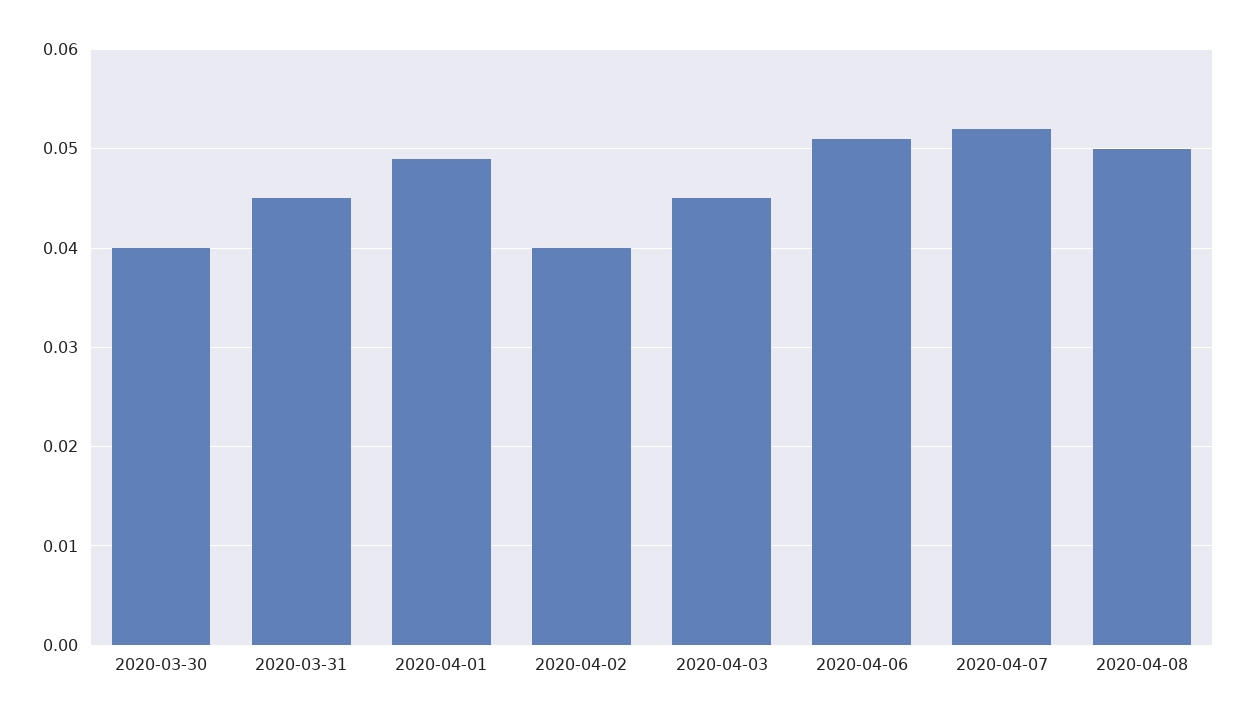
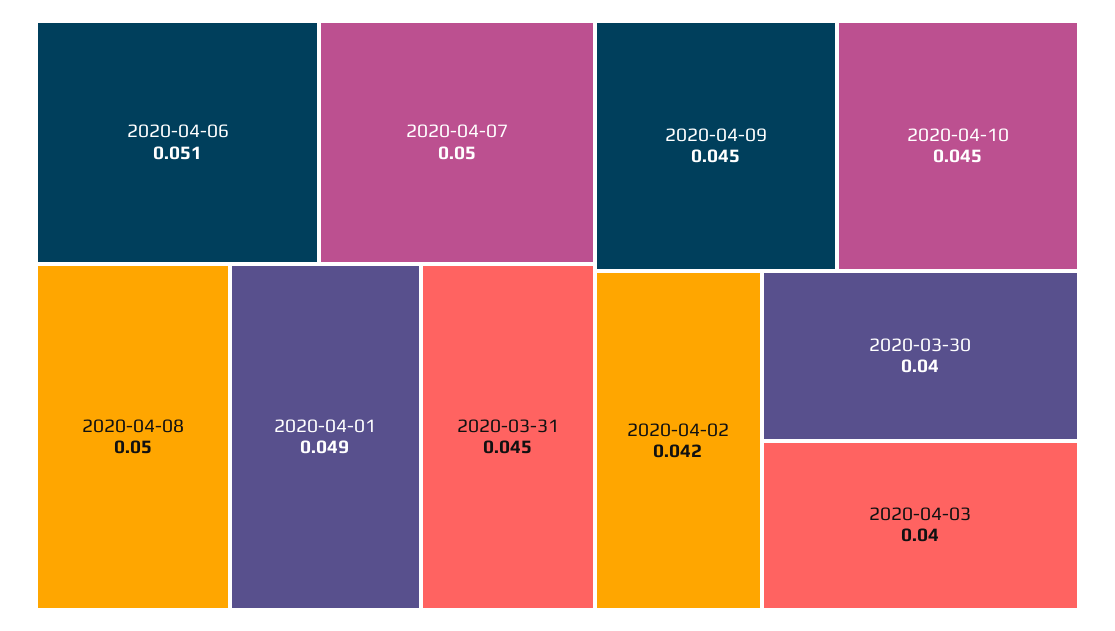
2020-04-02: 0.04 -> 0.042
2020-04-03: 0.045 -> 0.04
2020-04-07: 0.052 -> 0.05
2020-04-09: none -> 0.045
2020-04-10: none -> 0.045

